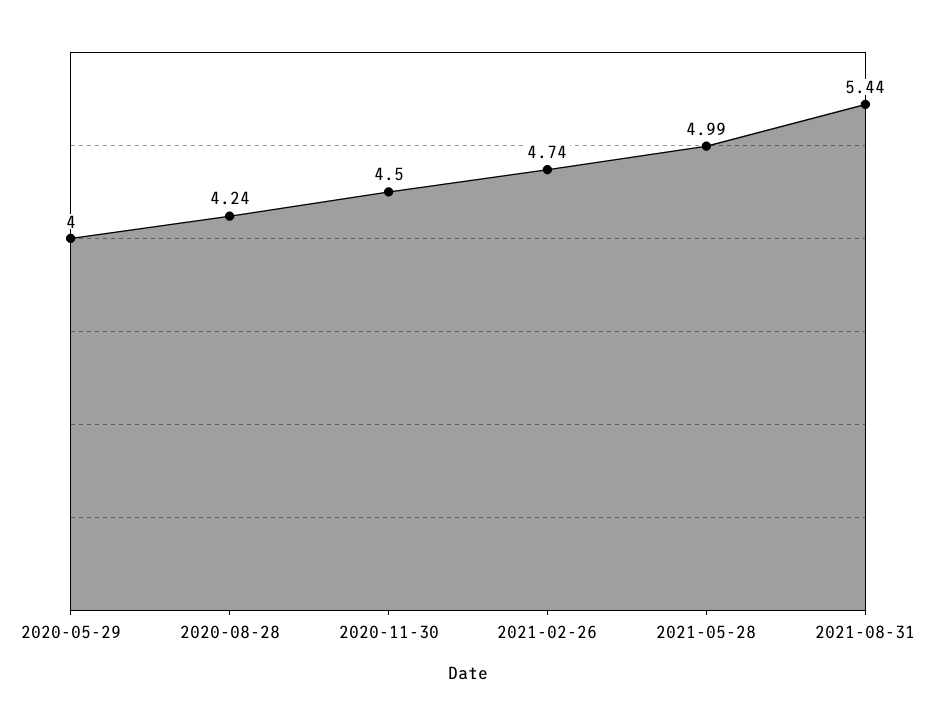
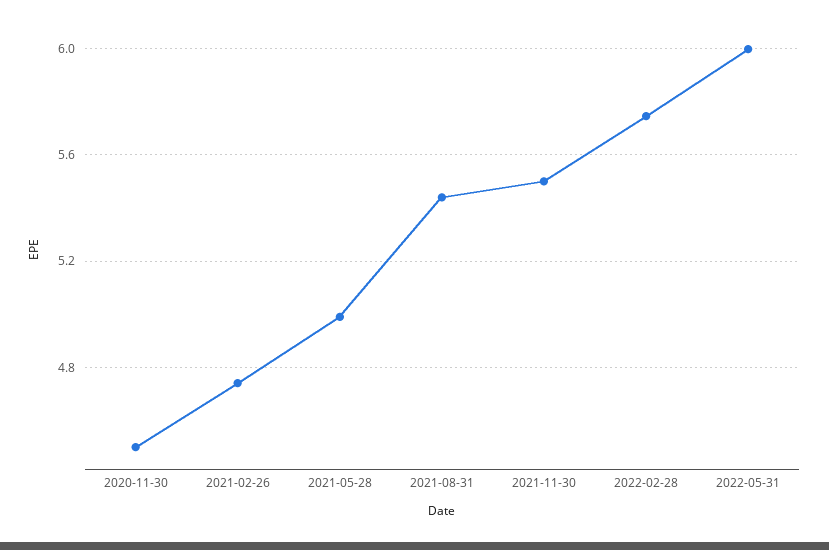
2020-05-29: 4 -> none
2020-08-28: 4.24 -> none
2021-11-30: none -> 5.5
2022-02-28: none -> 5.75
2022-05-31: none -> 6

